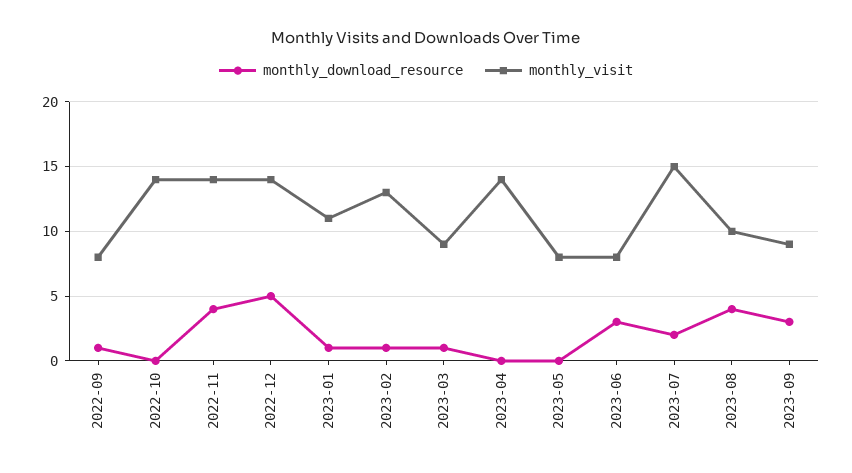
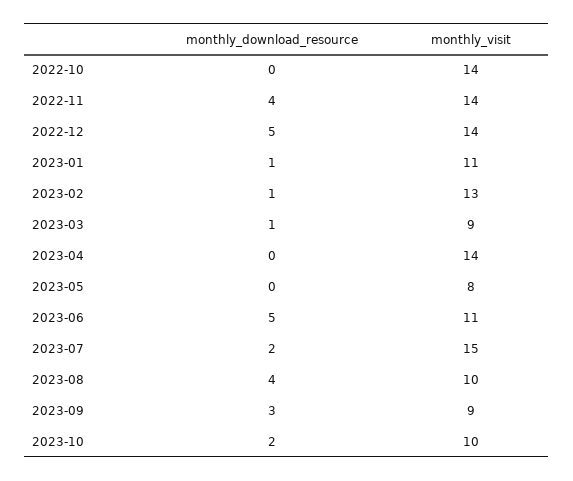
monthly_download_resource, 2022-09: 1 -> none
monthly_visit, 2022-09: 8 -> none
monthly_download_resource, 2023-06: 3 -> 5
monthly_visit, 2023-06: 8 -> 11
monthly_download_resource, 2023-10: none -> 2
monthly_visit, 2023-10: none -> 10

